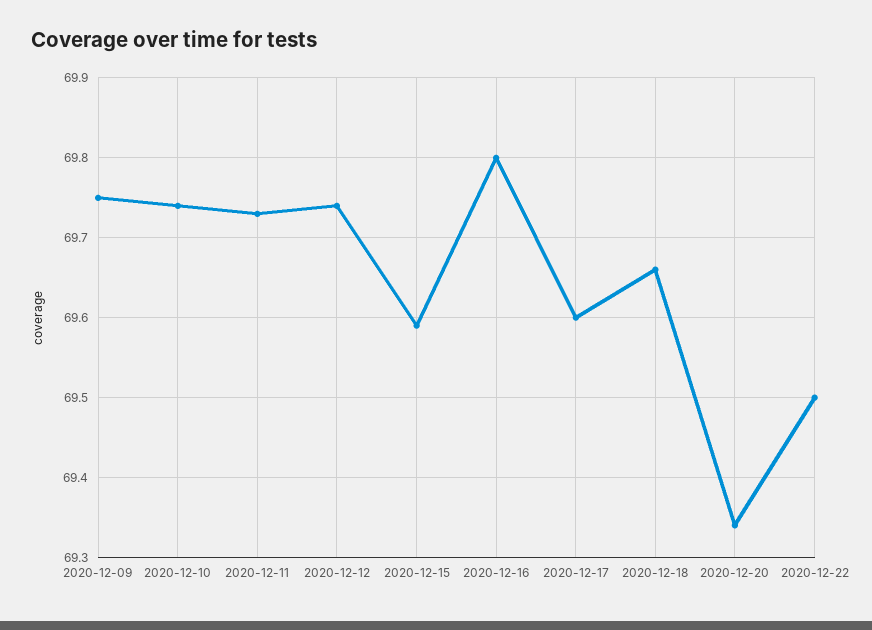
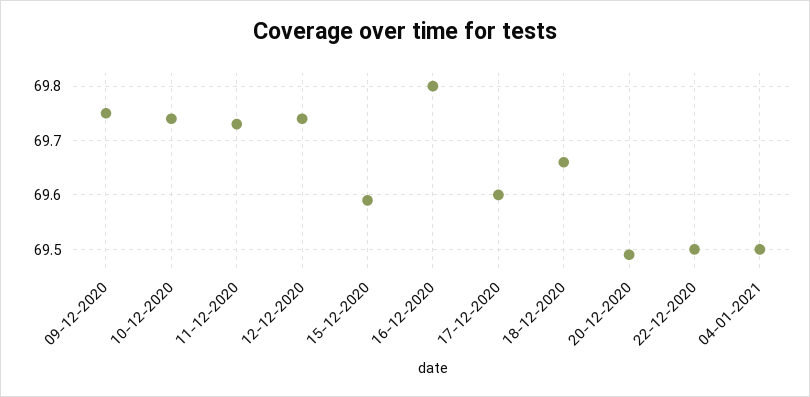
2020-12-20: 69.34 -> 69.5
04-01-2021: none -> 69.5

